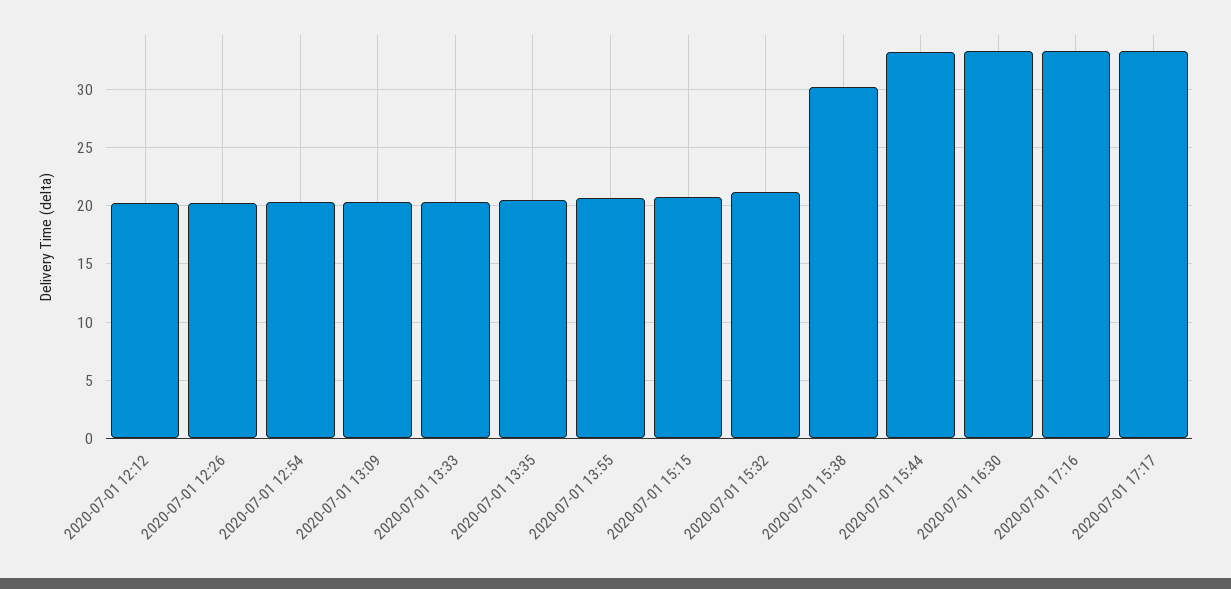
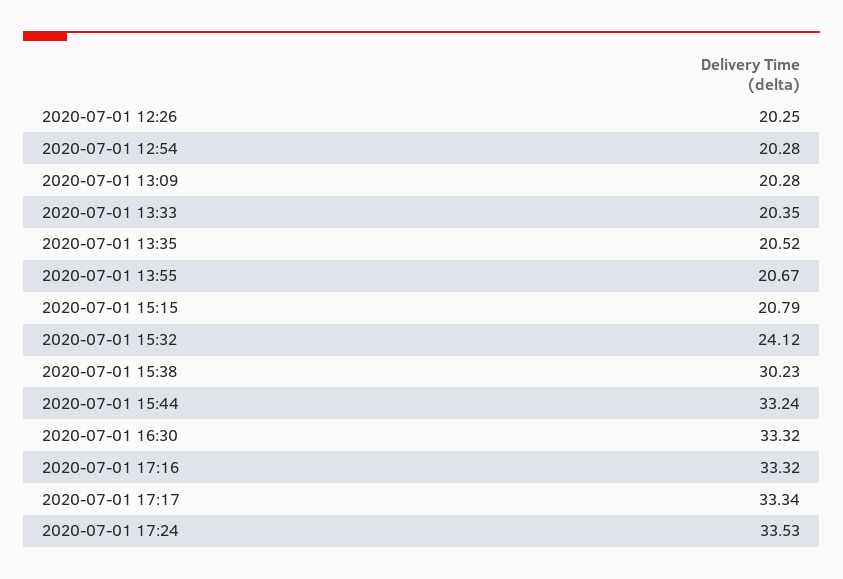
2020-07-01 12:12: 20 -> none
2020-07-01 15:32: 21 -> 24.12
2020-07-01 17:24: none -> 33.53

